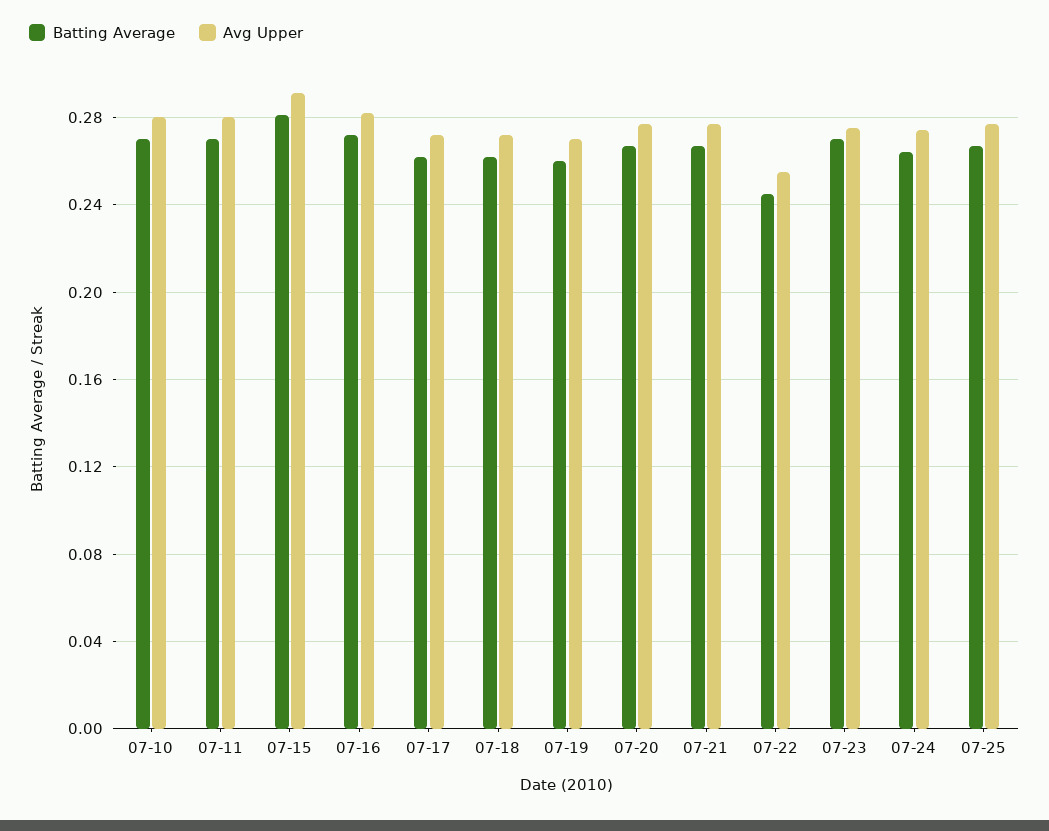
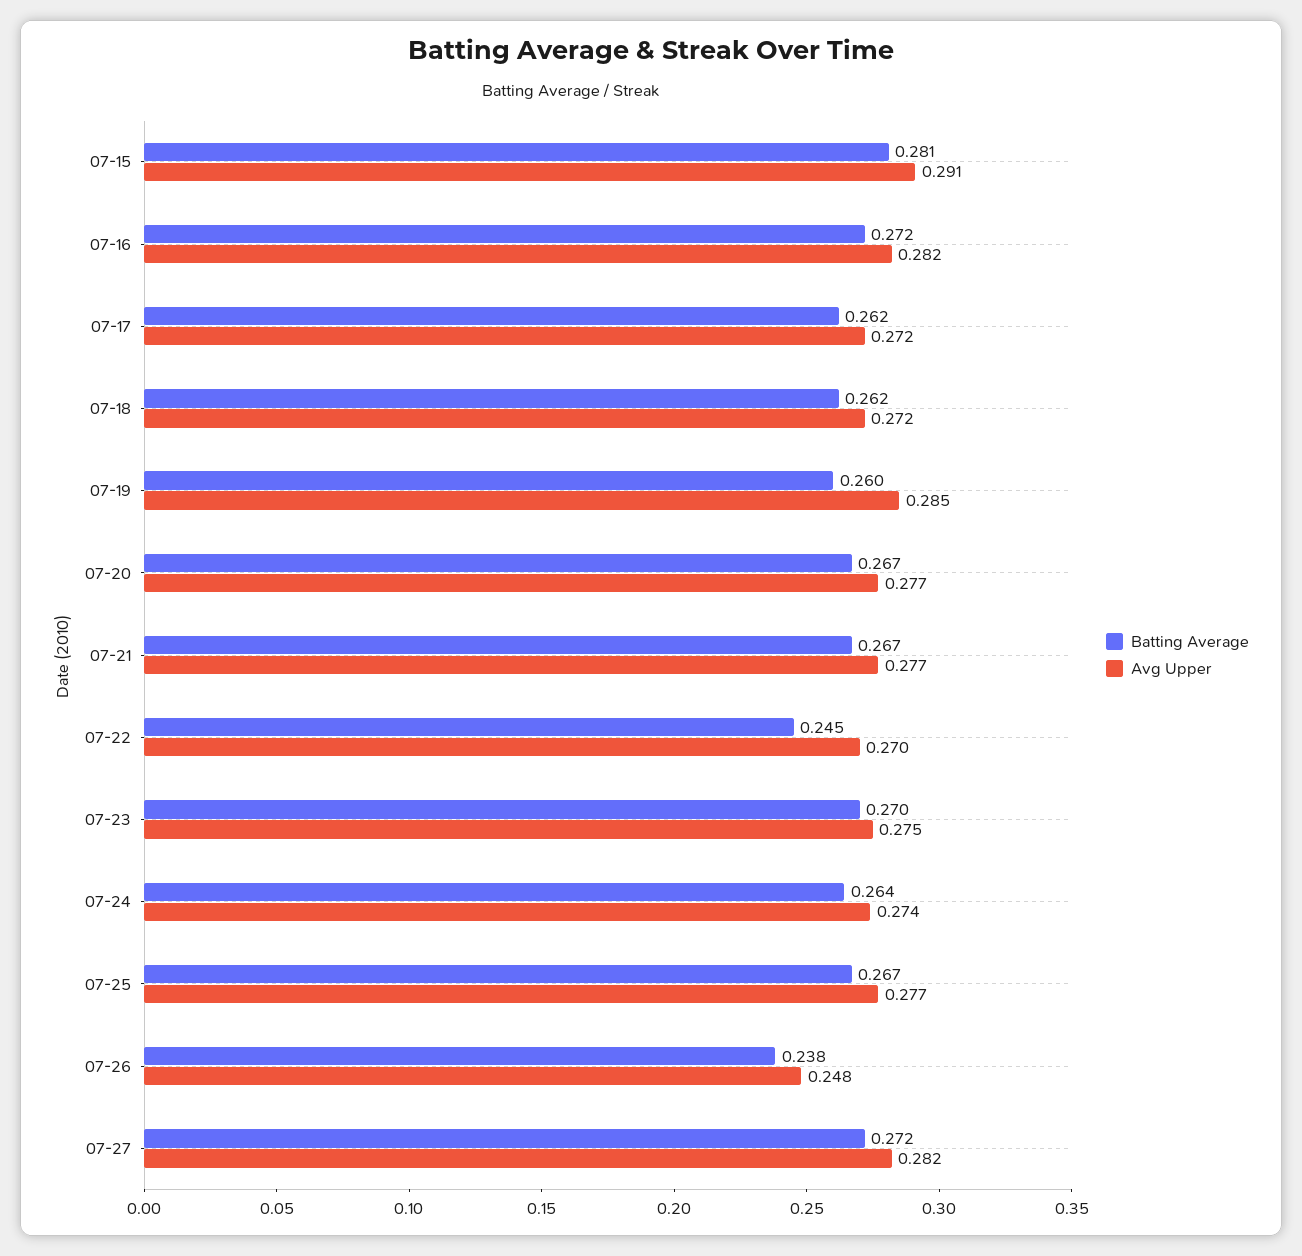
Batting Average, 07-10: 0.27 -> none
Avg Upper, 07-10: 0.28 -> none
Batting Average, 07-11: 0.27 -> none
Avg Upper, 07-11: 0.28 -> none
Avg Upper, 07-19: 0.27 -> 0.285
Avg Upper, 07-22: 0.255 -> 0.27
Batting Average, 07-26: none -> 0.238
Avg Upper, 07-26: none -> 0.248
Batting Average, 07-27: none -> 0.272
Avg Upper, 07-27: none -> 0.282

